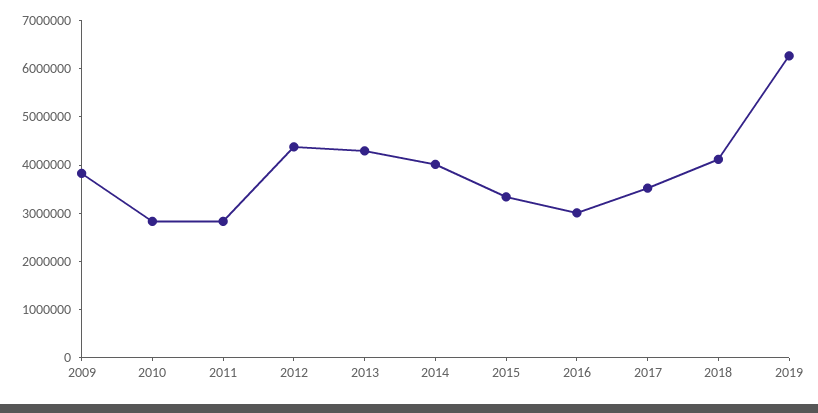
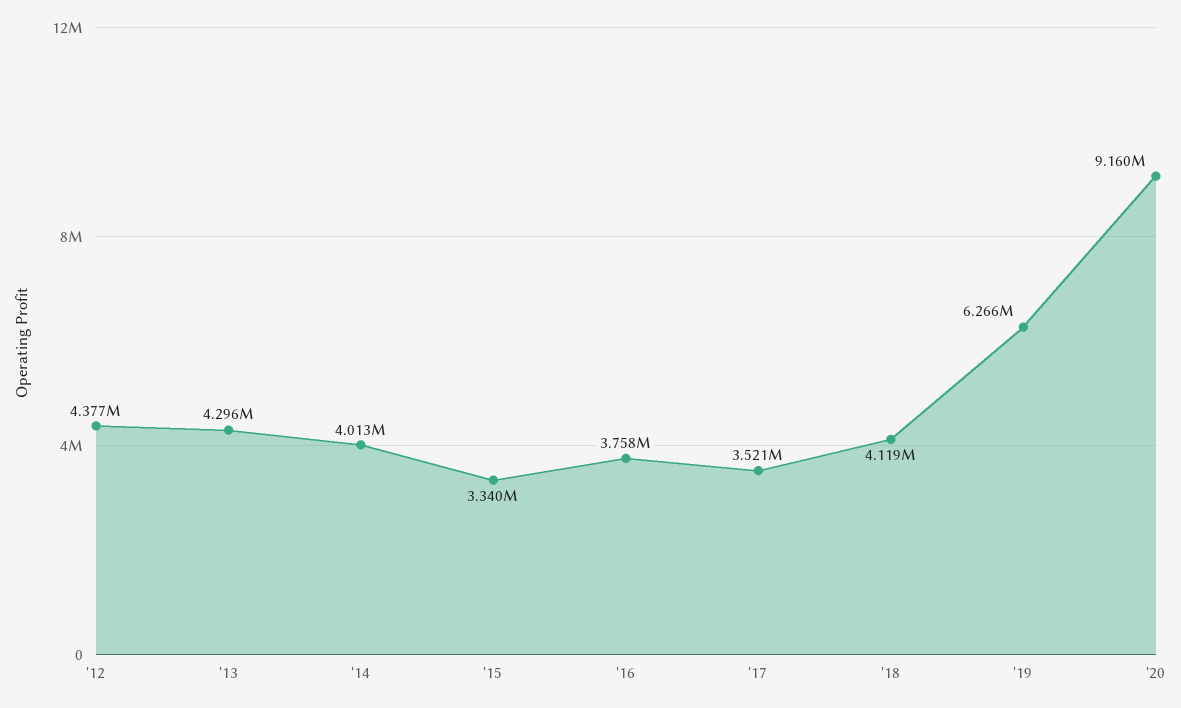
2009: 3800000 -> none
2010: 2800000 -> none
2011: 2800000 -> none
2016: 3000000 -> 3758000
'20: none -> 9160000

